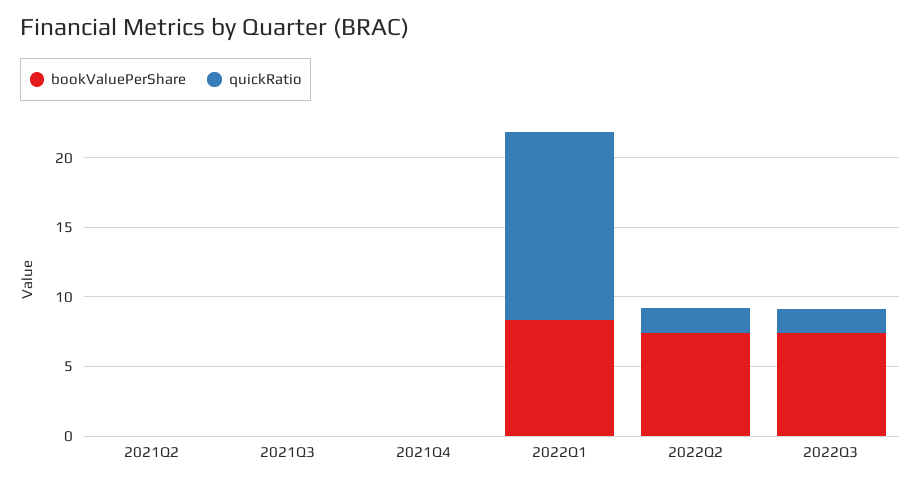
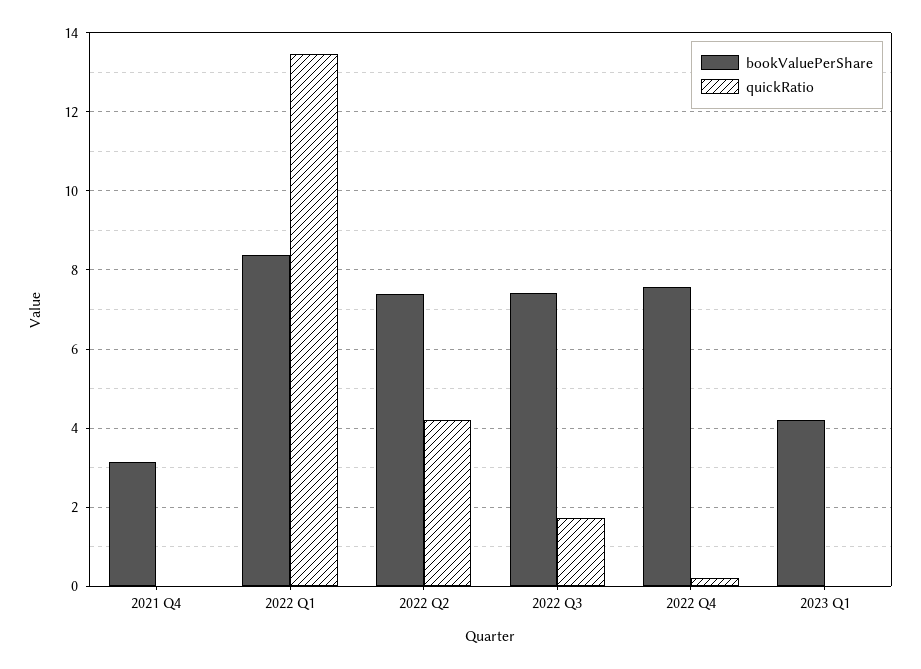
bookValuePerShare, 2021Q2: 0 -> none
quickRatio, 2021Q2: 0 -> none
bookValuePerShare, 2021Q3: 0 -> none
quickRatio, 2021Q3: 0 -> none
bookValuePerShare, 2021Q4: 0 -> 3.2
quickRatio, 2022Q2: 2 -> 4.2
bookValuePerShare, 2022 Q4: none -> 7.6
quickRatio, 2022 Q4: none -> 0.2
bookValuePerShare, 2023 Q1: none -> 4.2
quickRatio, 2023 Q1: none -> 0

